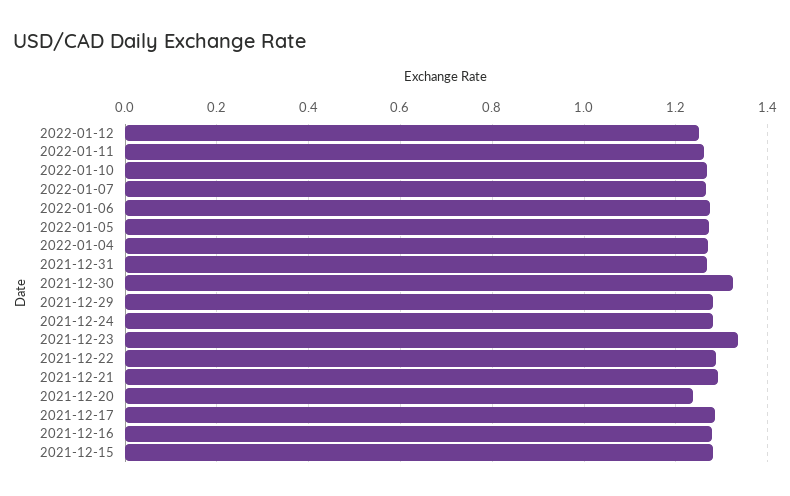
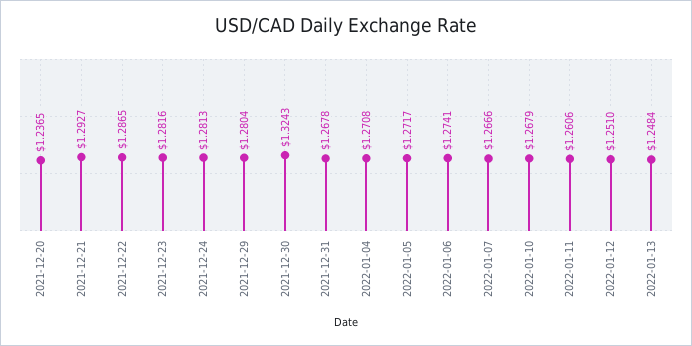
2021-12-23: 1.34 -> 1.2816
2021-12-17: 1.28 -> none
2021-12-16: 1.28 -> none
2021-12-15: 1.28 -> none
2022-01-13: none -> 1.2484

